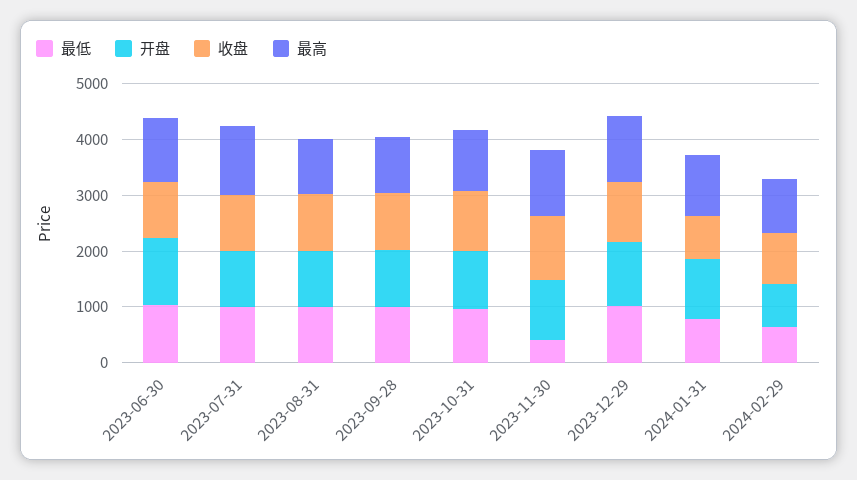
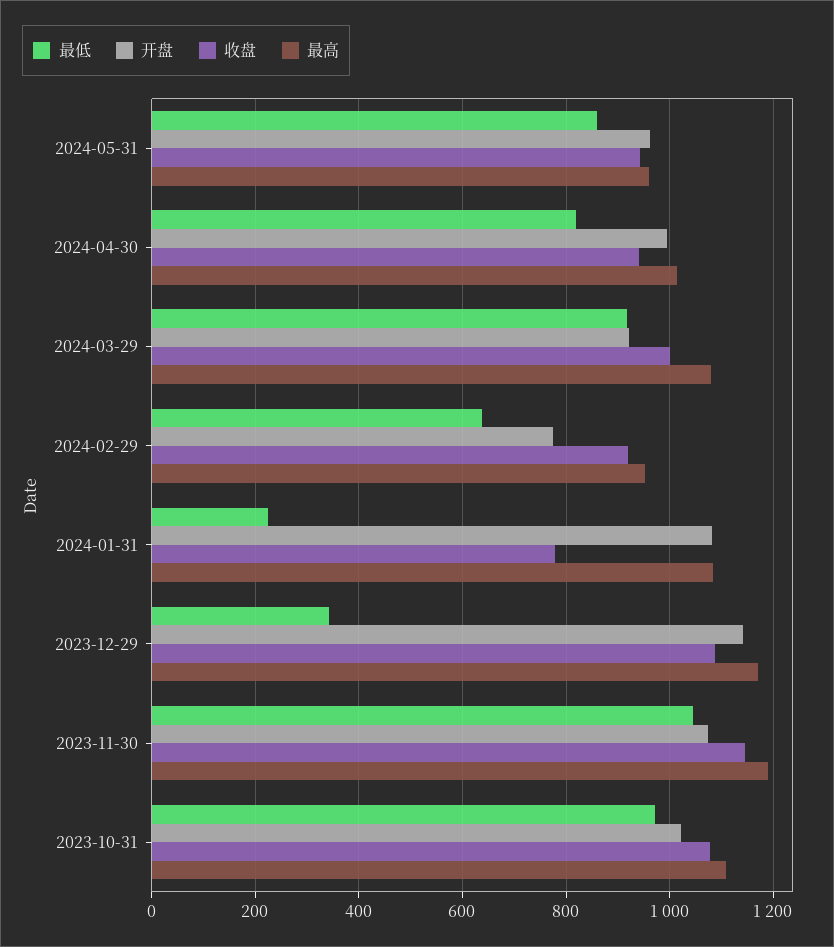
最低, 2023-06-30: 1000 -> none
开盘, 2023-06-30: 1200 -> none
收盘, 2023-06-30: 1000 -> none
最高, 2023-06-30: 1200 -> none
最低, 2023-07-31: 1000 -> none
开盘, 2023-07-31: 1000 -> none
收盘, 2023-07-31: 1000 -> none
最高, 2023-07-31: 1200 -> none
最低, 2023-08-31: 1000 -> none
开盘, 2023-08-31: 1000 -> none
收盘, 2023-08-31: 1000 -> none
最高, 2023-08-31: 1000 -> none
最低, 2023-09-28: 1000 -> none
开盘, 2023-09-28: 1000 -> none
收盘, 2023-09-28: 1000 -> none
最高, 2023-09-28: 1000 -> none
最低, 2023-11-30: 400 -> 1040
最低, 2023-12-29: 1000 -> 340
最低, 2024-01-31: 800 -> 220
最低, 2024-05-31: none -> 860
开盘, 2024-05-31: none -> 960
收盘, 2024-05-31: none -> 940
最高, 2024-05-31: none -> 960
最低, 2024-04-30: none -> 820
开盘, 2024-04-30: none -> 1000
收盘, 2024-04-30: none -> 940
最高, 2024-04-30: none -> 1020
最低, 2024-03-29: none -> 920
开盘, 2024-03-29: none -> 920
收盘, 2024-03-29: none -> 1000
最高, 2024-03-29: none -> 1080

